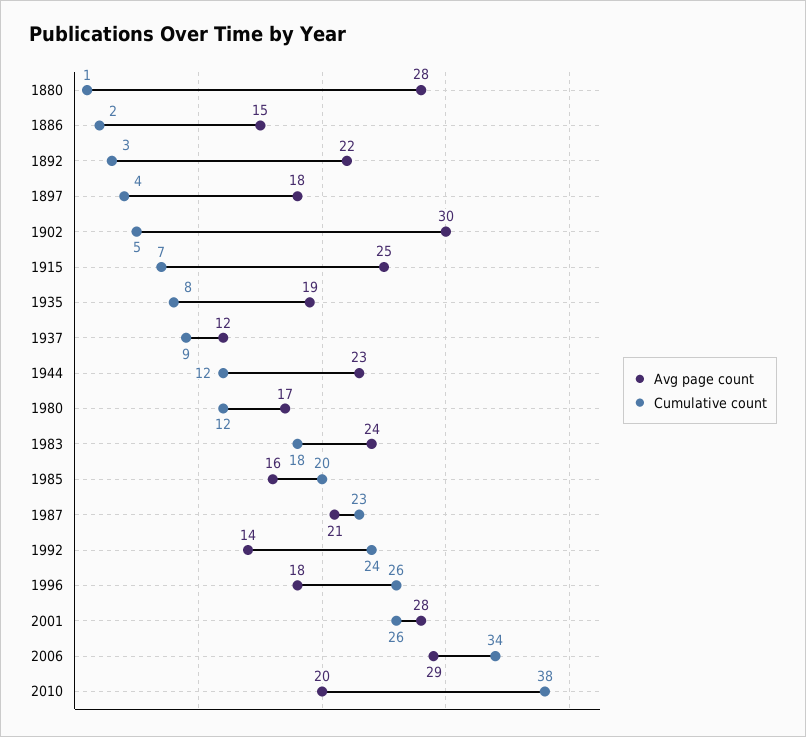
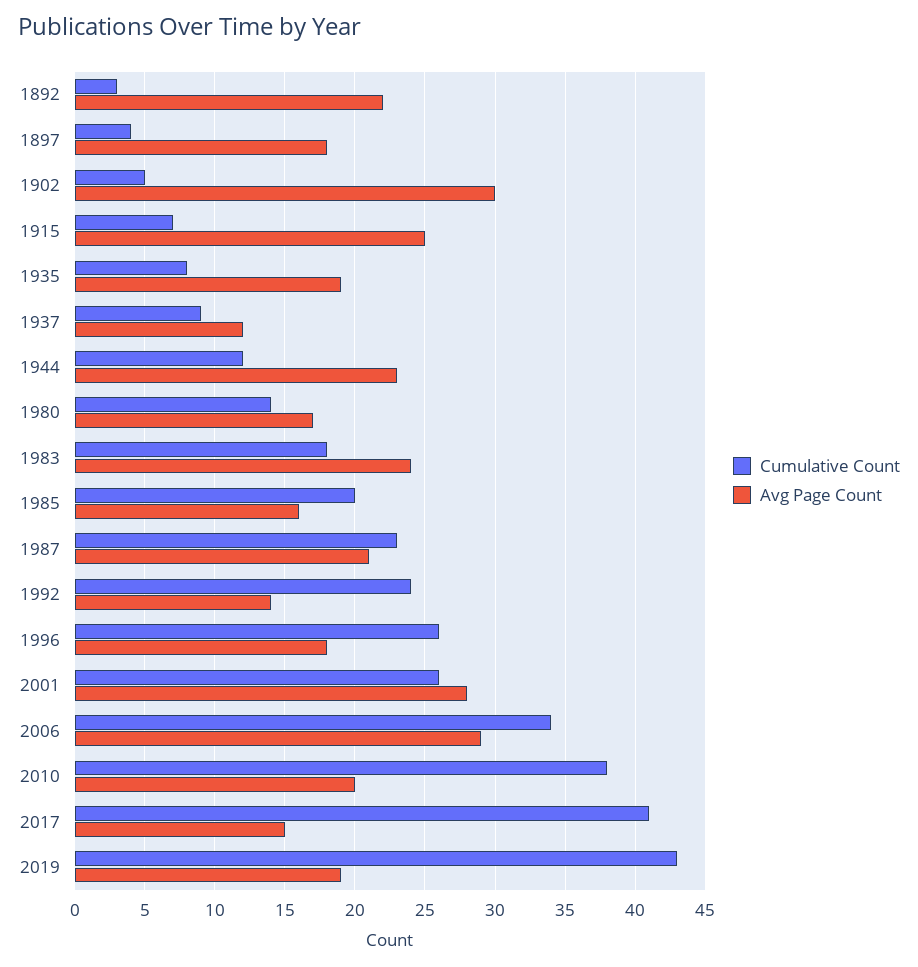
Avg page count, 1880: 28 -> none
Cumulative count, 1880: 1 -> none
Avg page count, 1886: 15 -> none
Cumulative count, 1886: 2 -> none
Cumulative count, 1980: 12 -> 14
Cumulative count, 2017: none -> 41
Avg page count, 2017: none -> 15
Cumulative count, 2019: none -> 43
Avg page count, 2019: none -> 19

